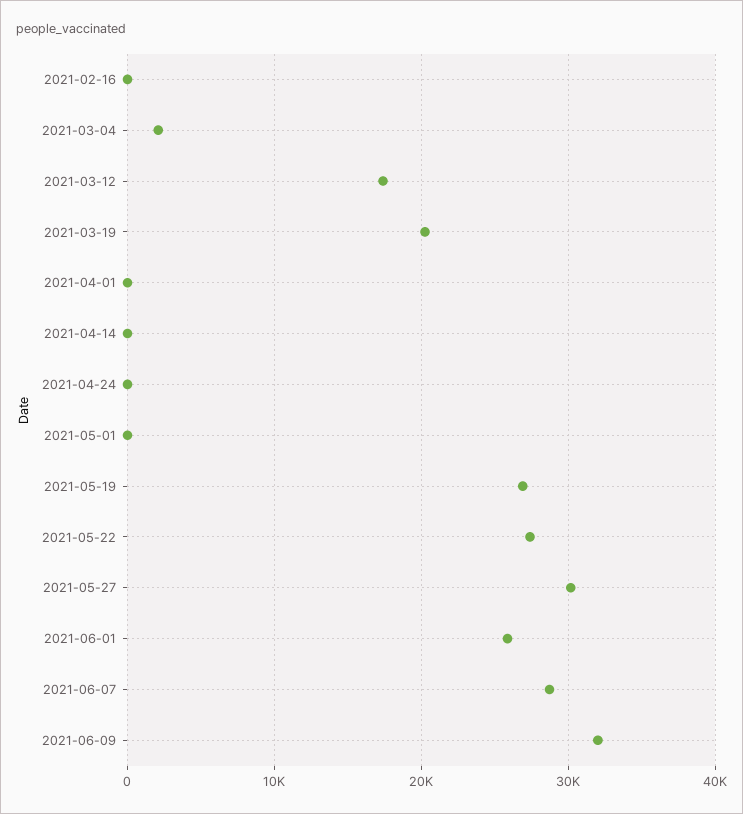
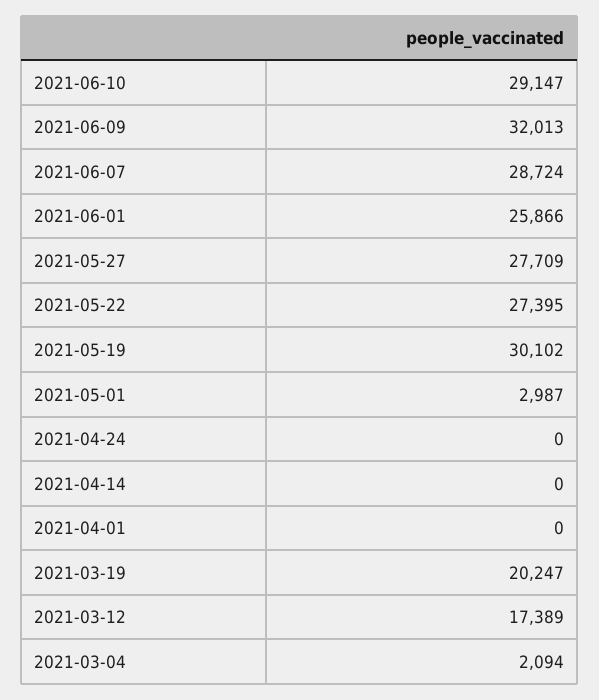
2021-02-16: 0 -> none
2021-05-01: 0 -> 2987
2021-05-19: 27000 -> 30102
2021-05-27: 30000 -> 27709
2021-06-10: none -> 29147

